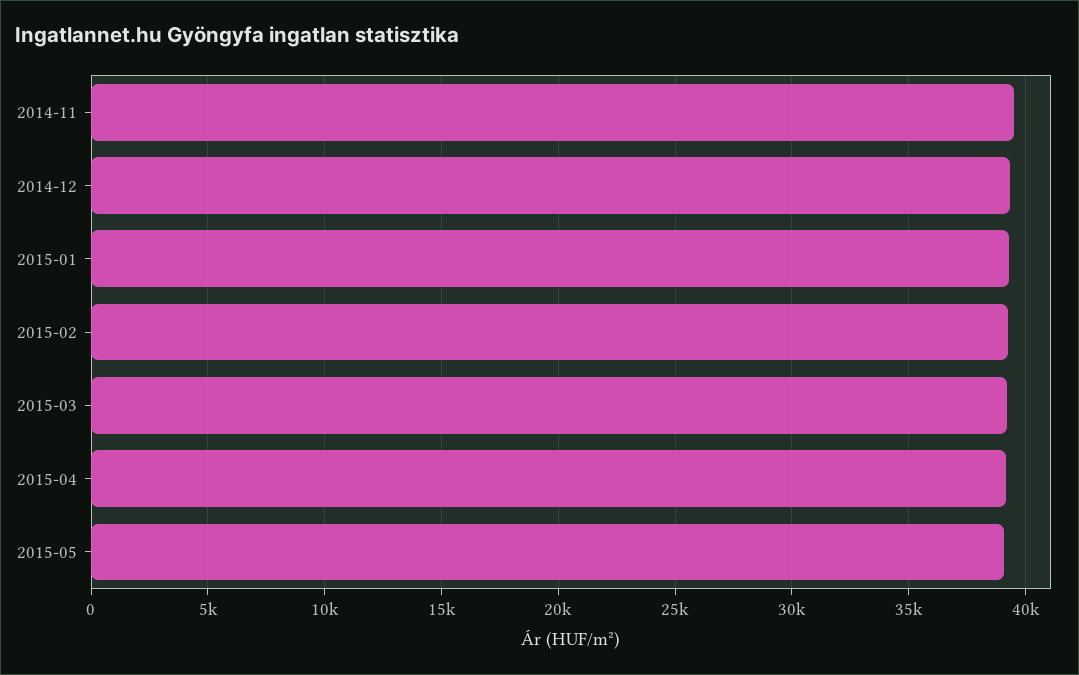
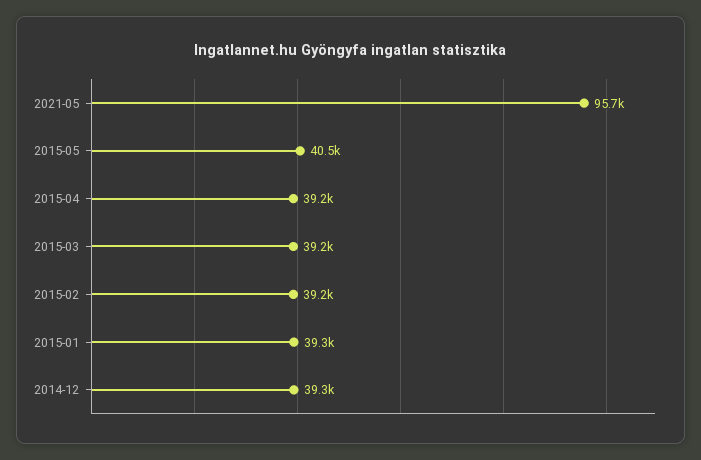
2014-11: 39500 -> none
2015-05: 39000 -> 40500
2021-05: none -> 95700

